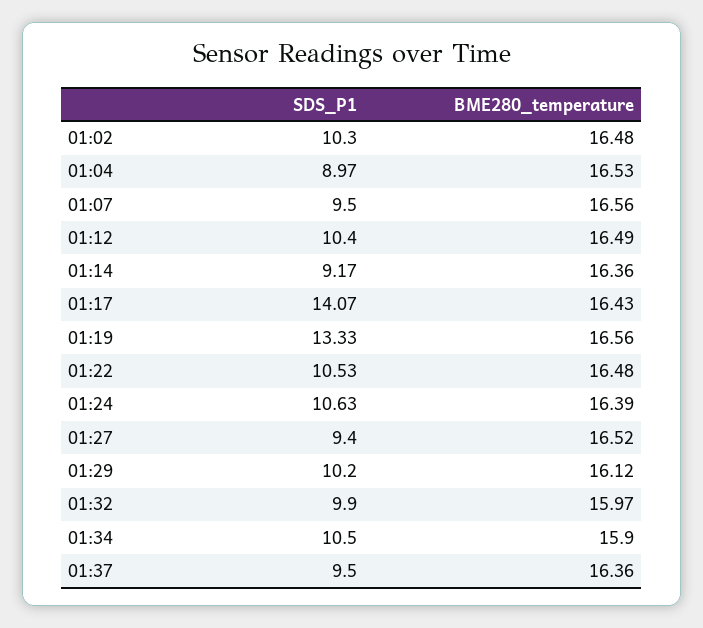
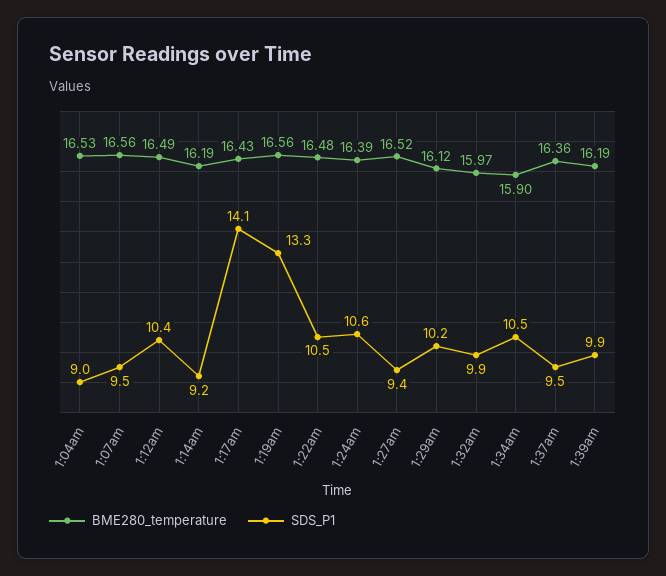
SDS_P1, 01:02: 10.3 -> none
BME280_temperature, 01:02: 16.48 -> none
BME280_temperature, 01:14: 16.36 -> 16.19
BME280_temperature, 1:39am: none -> 16.19
SDS_P1, 1:39am: none -> 9.9

